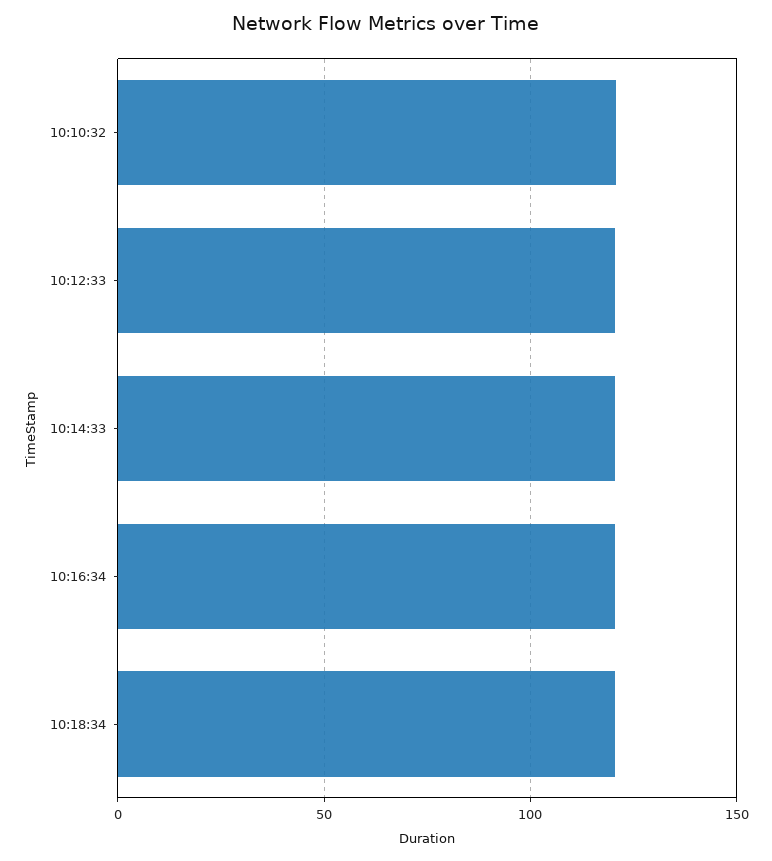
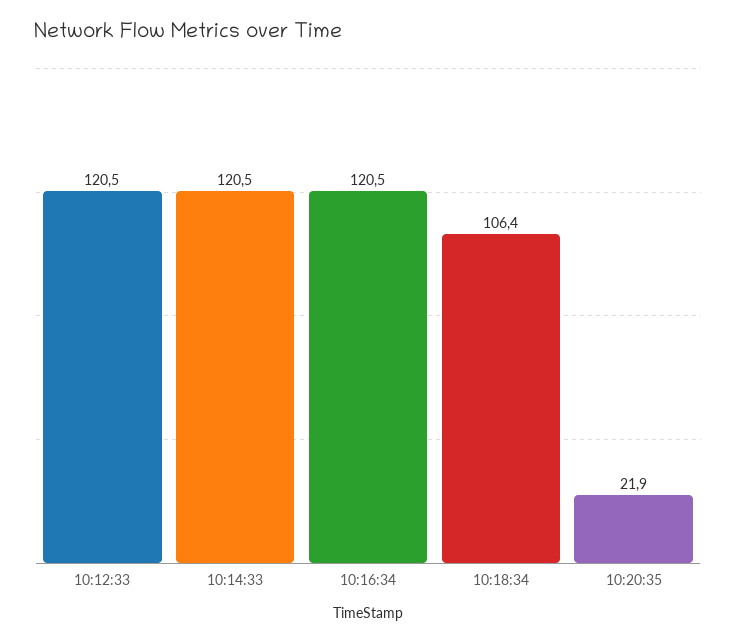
10:10:32: 120 -> none
10:18:34: 120 -> 106.4
10:20:35: none -> 21.9

